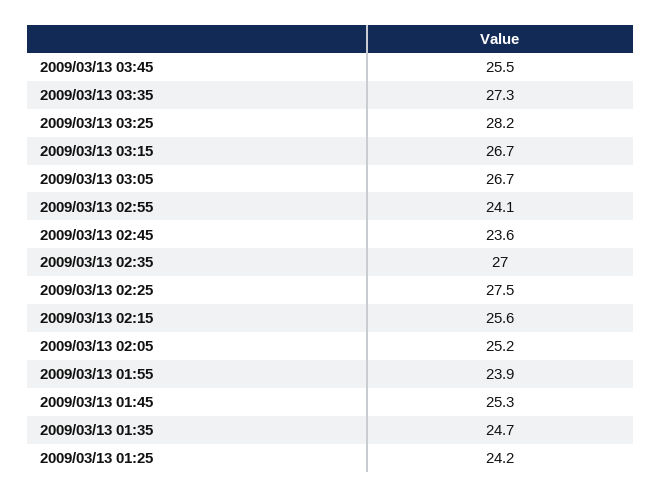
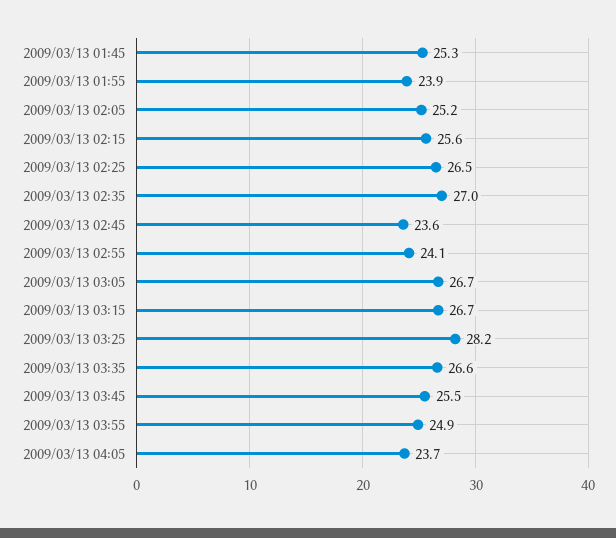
2009/03/13 03:35: 27.3 -> 26.6
2009/03/13 02:25: 27.5 -> 26.5
2009/03/13 01:35: 24.7 -> none
2009/03/13 01:25: 24.2 -> none
2009/03/13 03:55: none -> 24.9
2009/03/13 04:05: none -> 23.7

